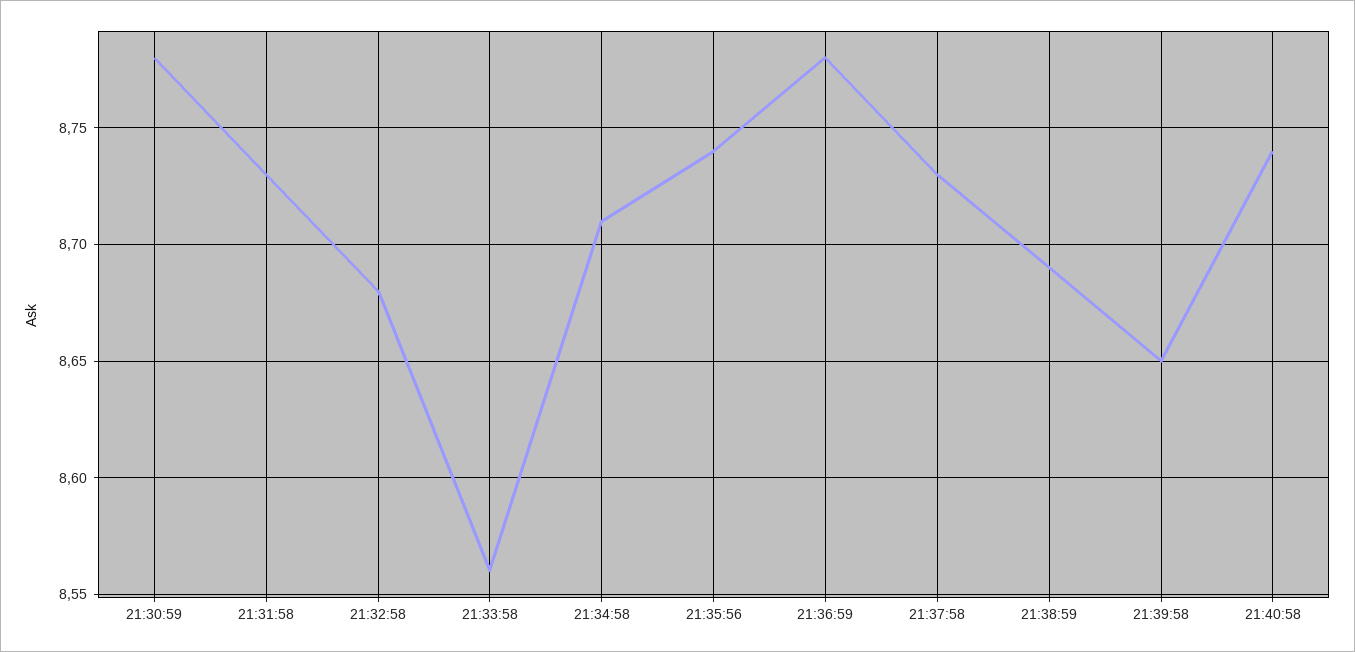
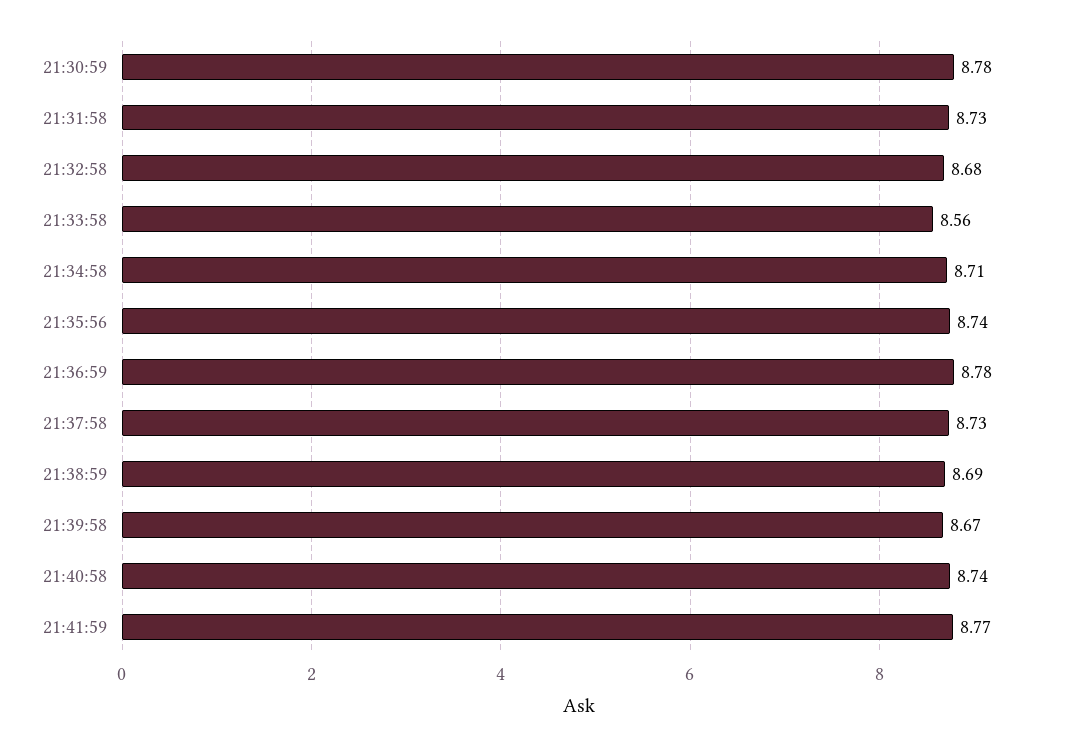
21:39:58: 8.65 -> 8.67
21:41:59: none -> 8.77

